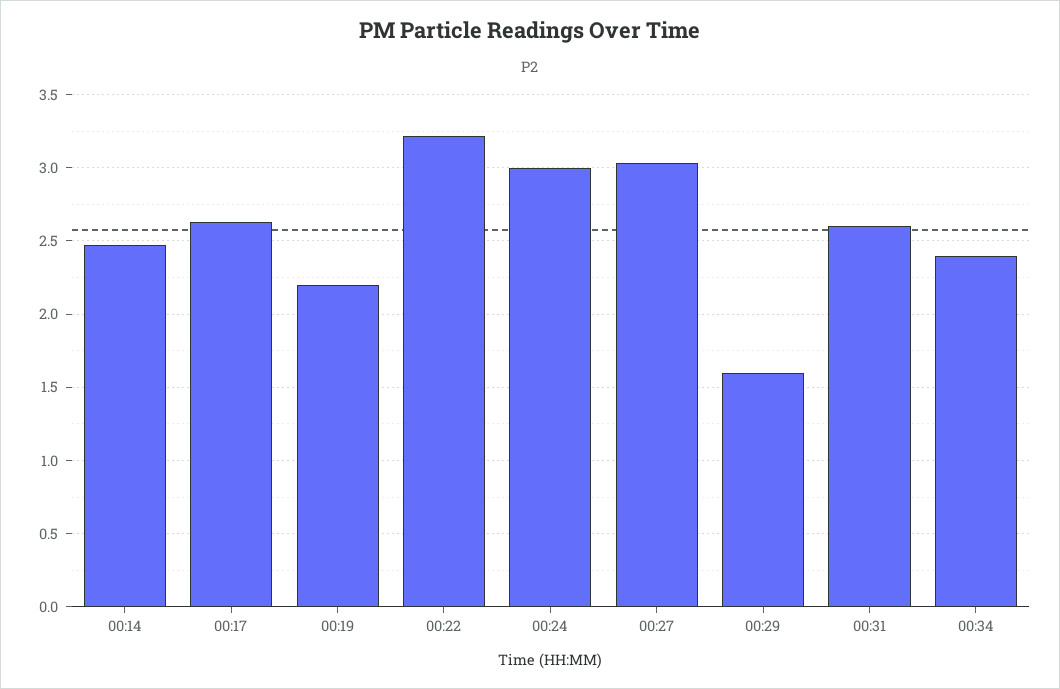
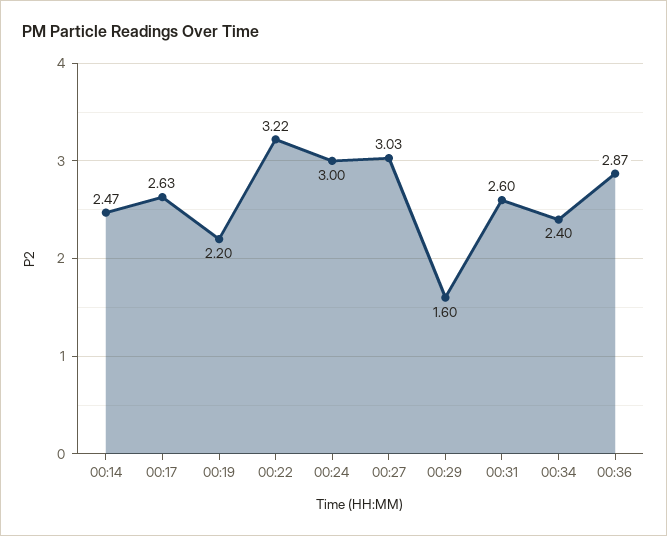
00:36: none -> 2.87

